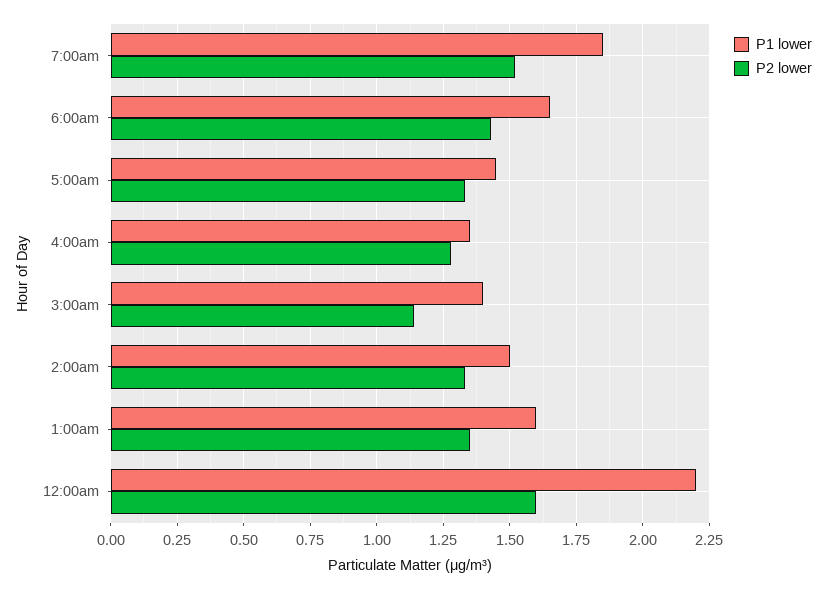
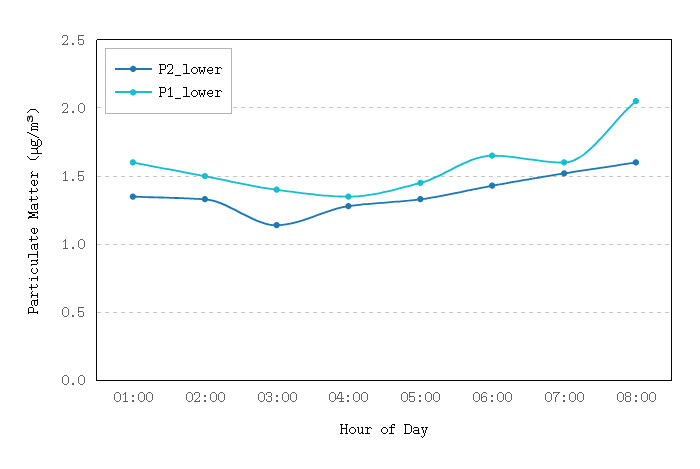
P1 lower, 7:00am: 1.85 -> 1.6
P1 lower, 12:00am: 2.2 -> none
P2 lower, 12:00am: 1.6 -> none
P2 lower, 08:00: none -> 1.6
P1 lower, 08:00: none -> 2.05

